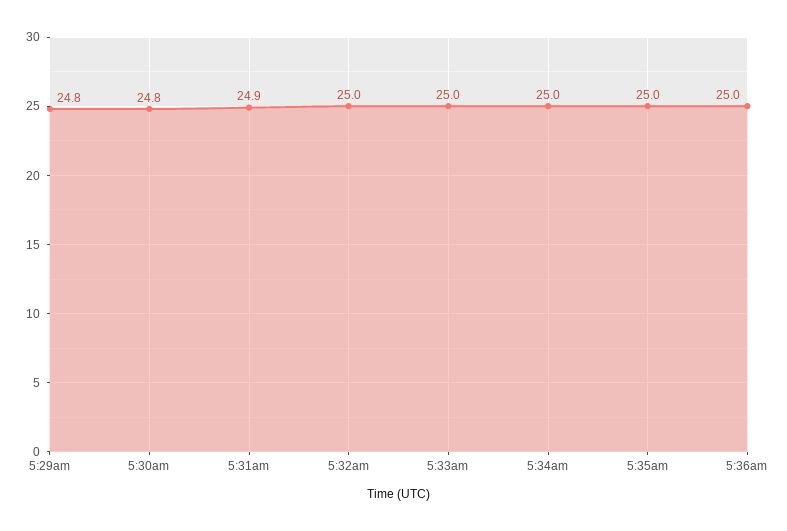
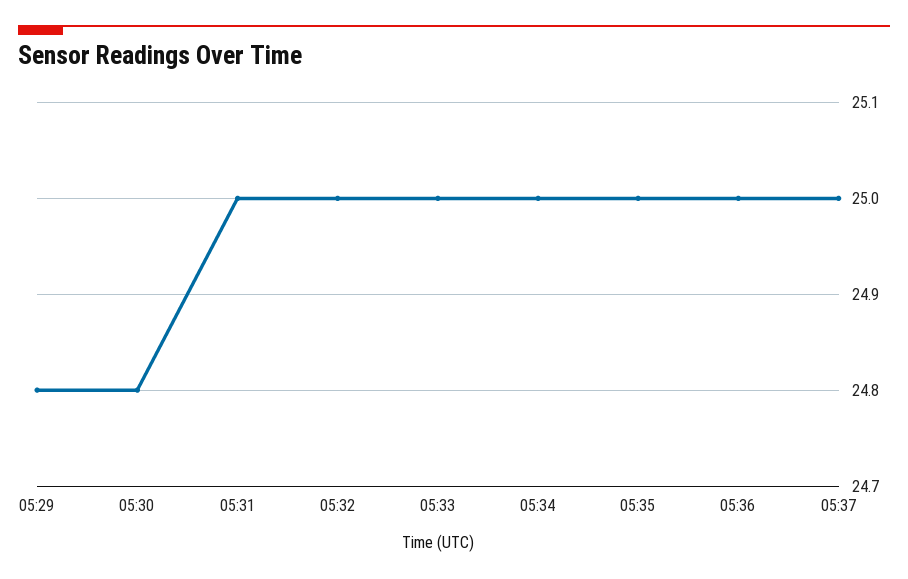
5:31am: 24.9 -> 25
05:37: none -> 25

